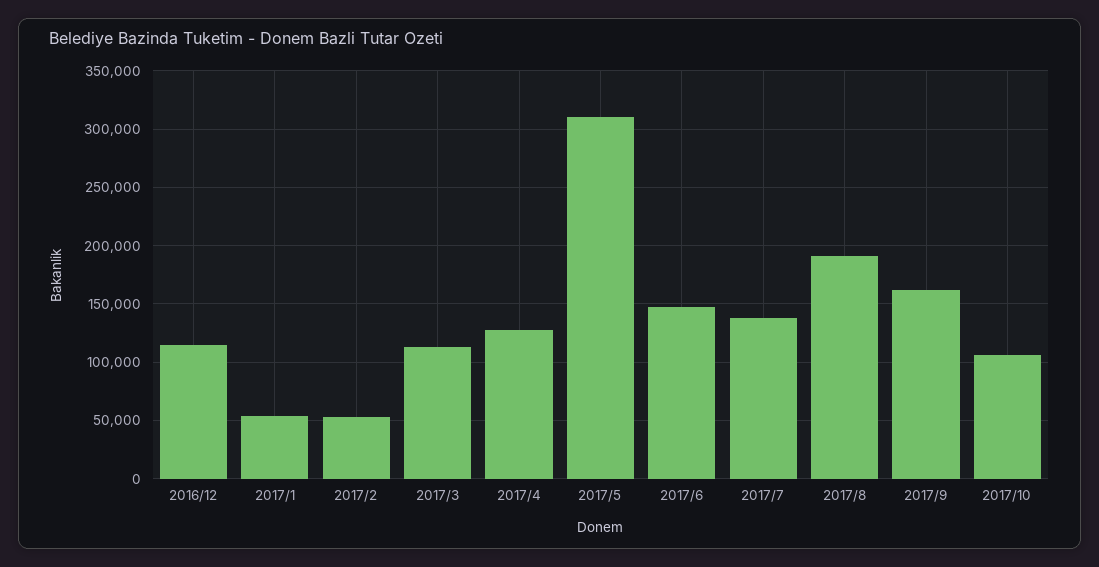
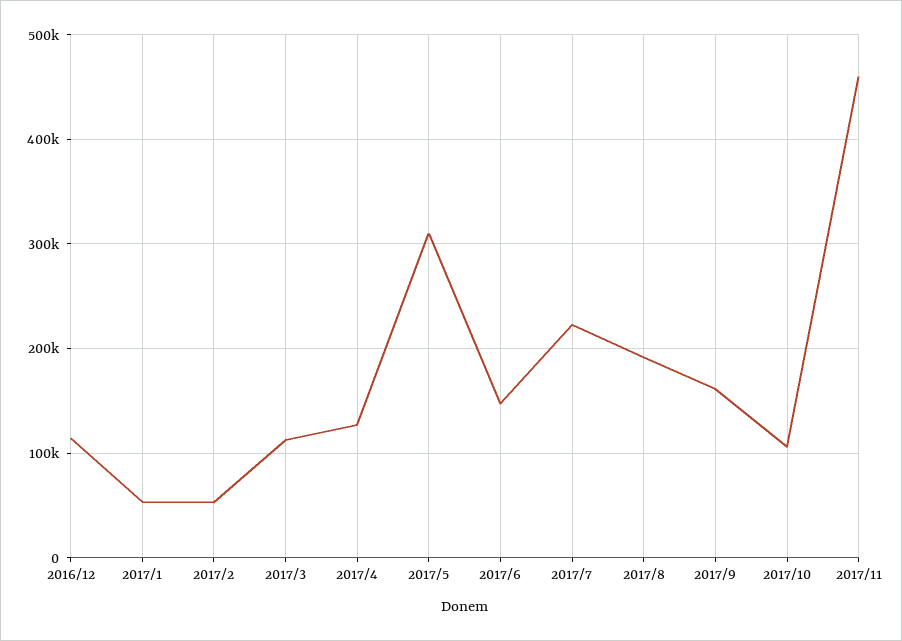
2017/7: 140000 -> 220000
2017/11: none -> 460000

